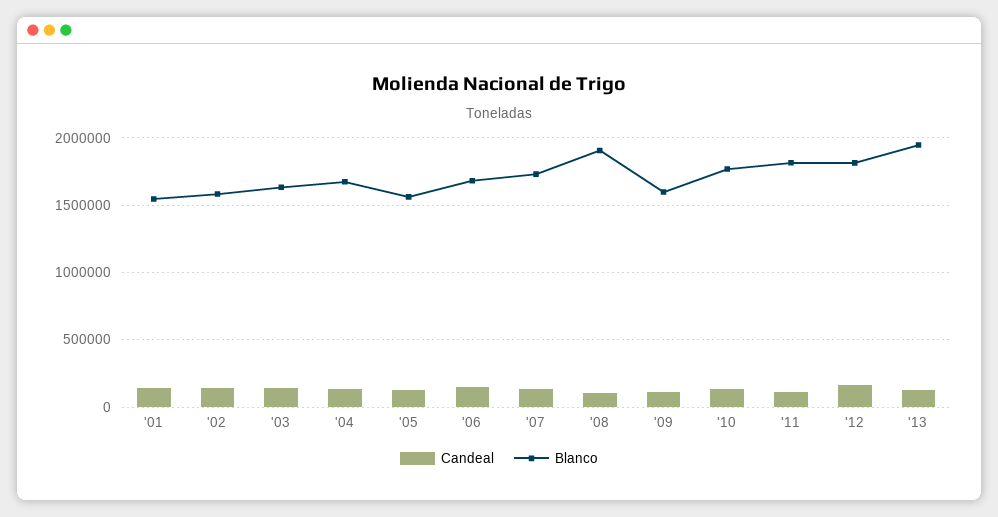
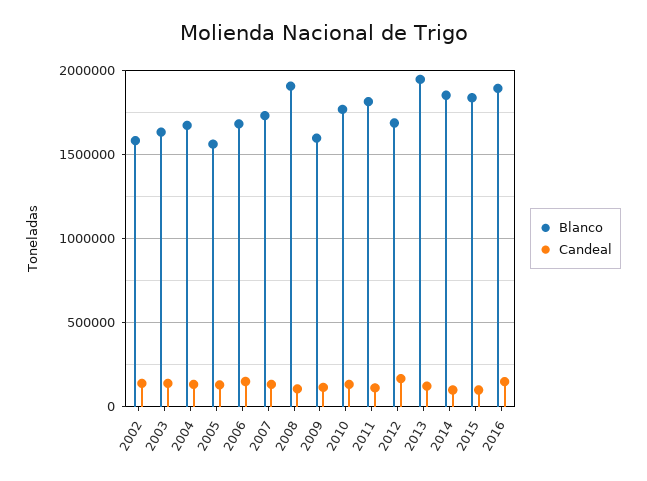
Candeal, '01: 150000 -> none
Blanco, '01: 1550000 -> none
Blanco, '12: 1800000 -> 1700000
Blanco, 2014: none -> 1850000
Candeal, 2014: none -> 100000
Blanco, 2015: none -> 1850000
Candeal, 2015: none -> 100000
Blanco, 2016: none -> 1900000
Candeal, 2016: none -> 150000

